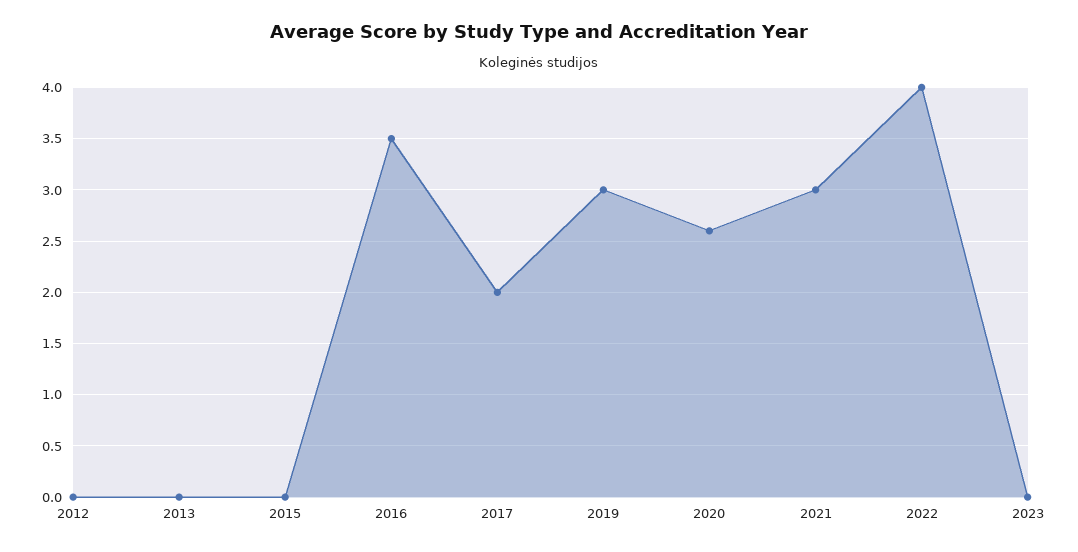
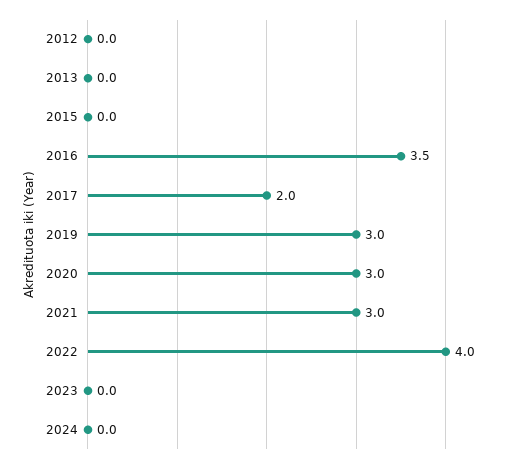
2020: 2.6 -> 3
2024: none -> 0

